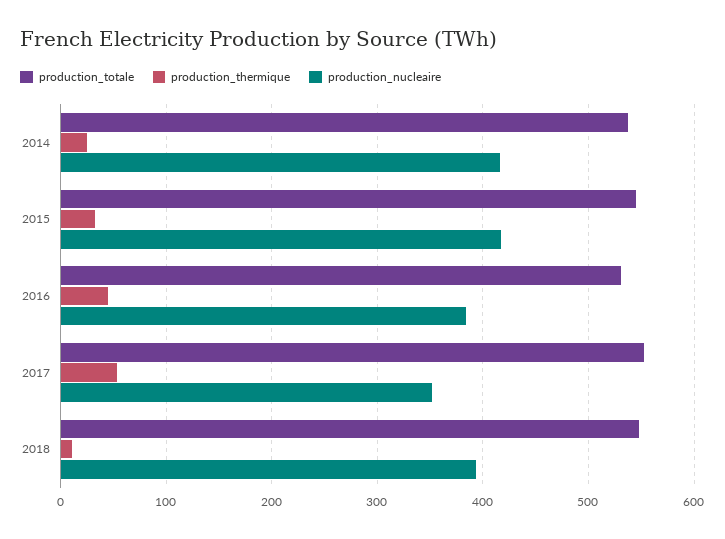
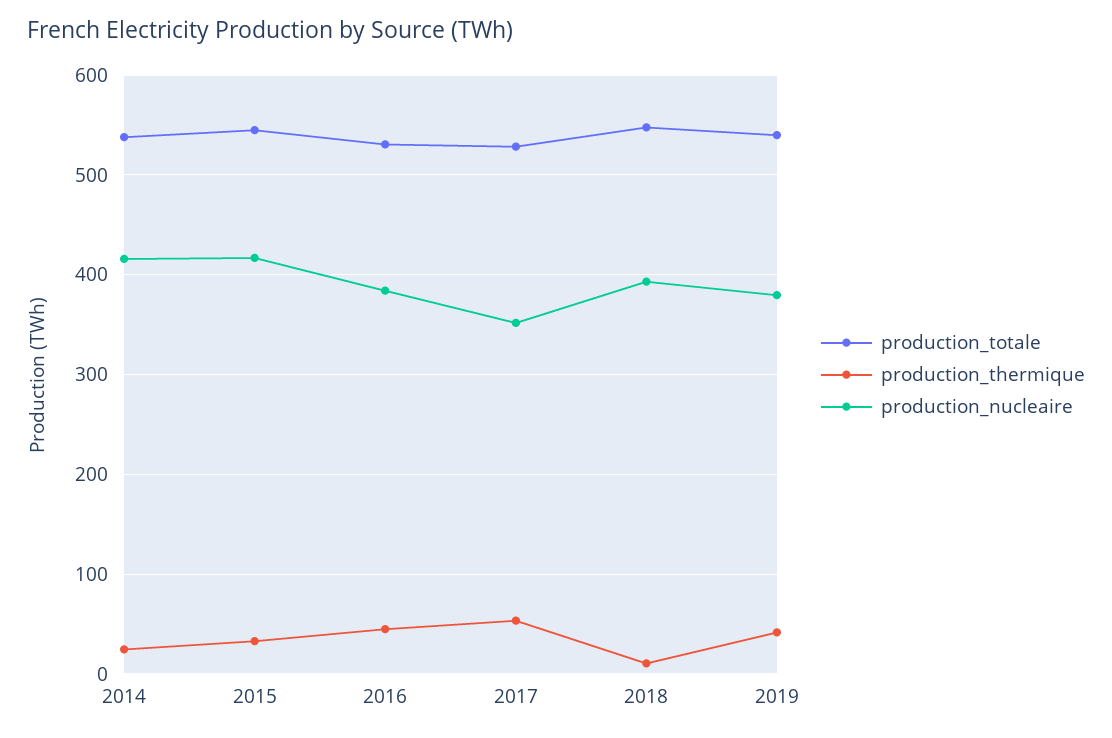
production_totale, 2017: 550 -> 530
production_totale, 2019: none -> 540
production_thermique, 2019: none -> 40
production_nucleaire, 2019: none -> 380

